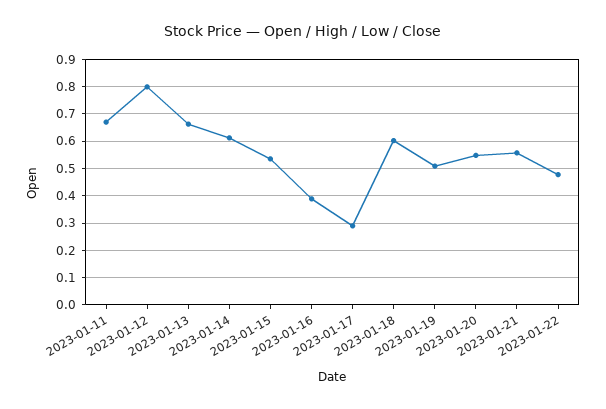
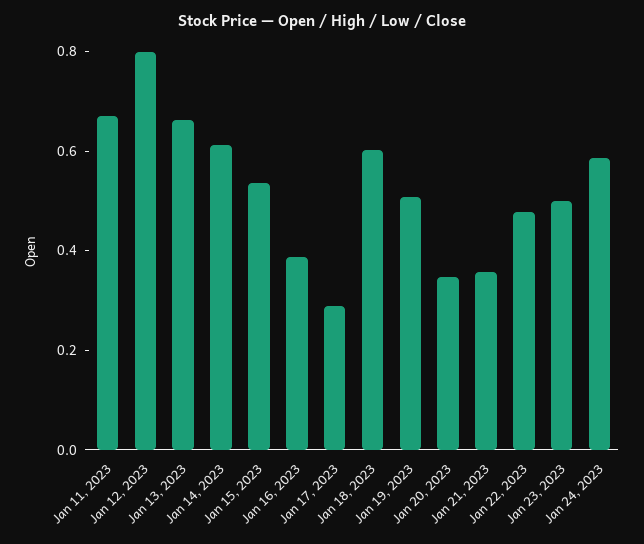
2023-01-20: 0.55 -> 0.35
2023-01-21: 0.55 -> 0.35
Jan 23, 2023: none -> 0.5
Jan 24, 2023: none -> 0.6

